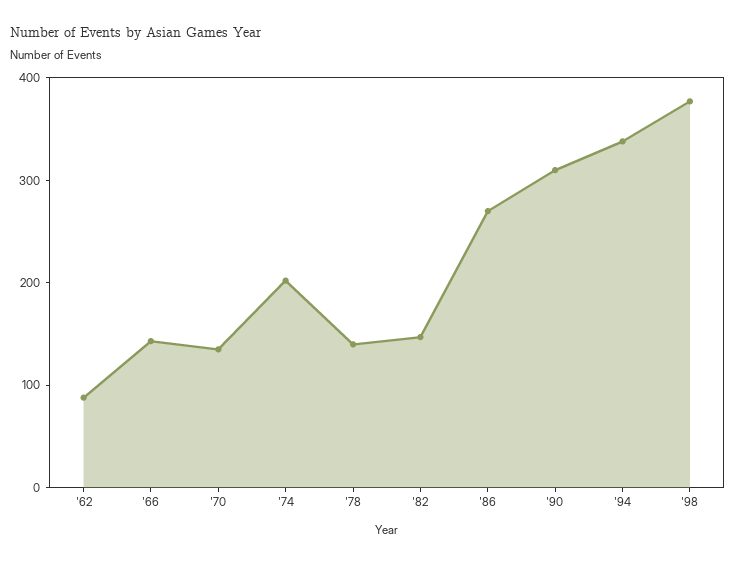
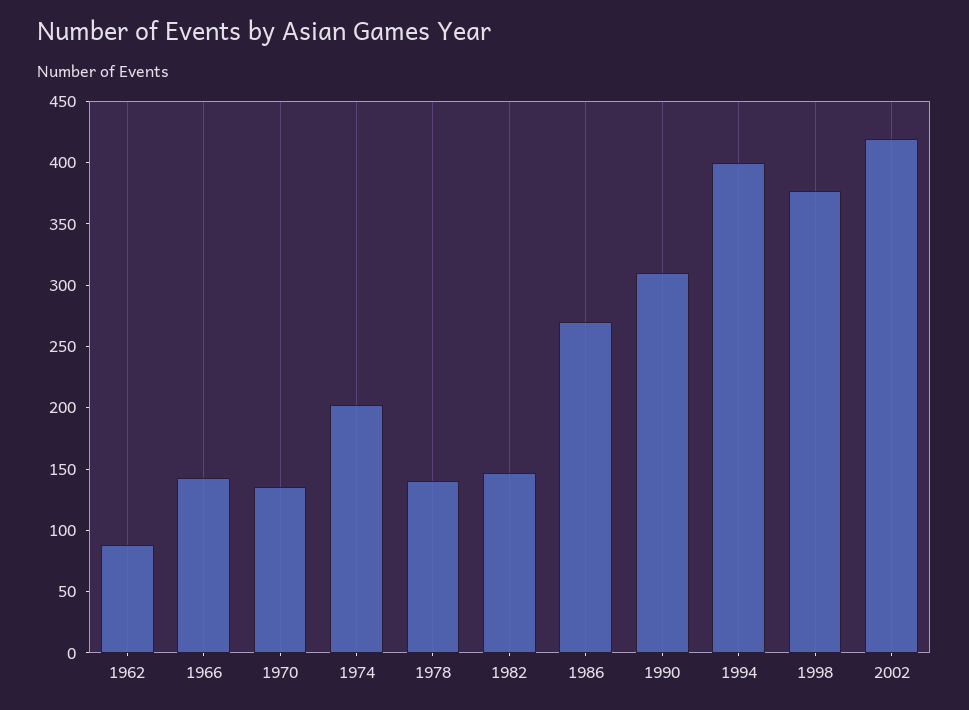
'94: 340 -> 400
2002: none -> 420

